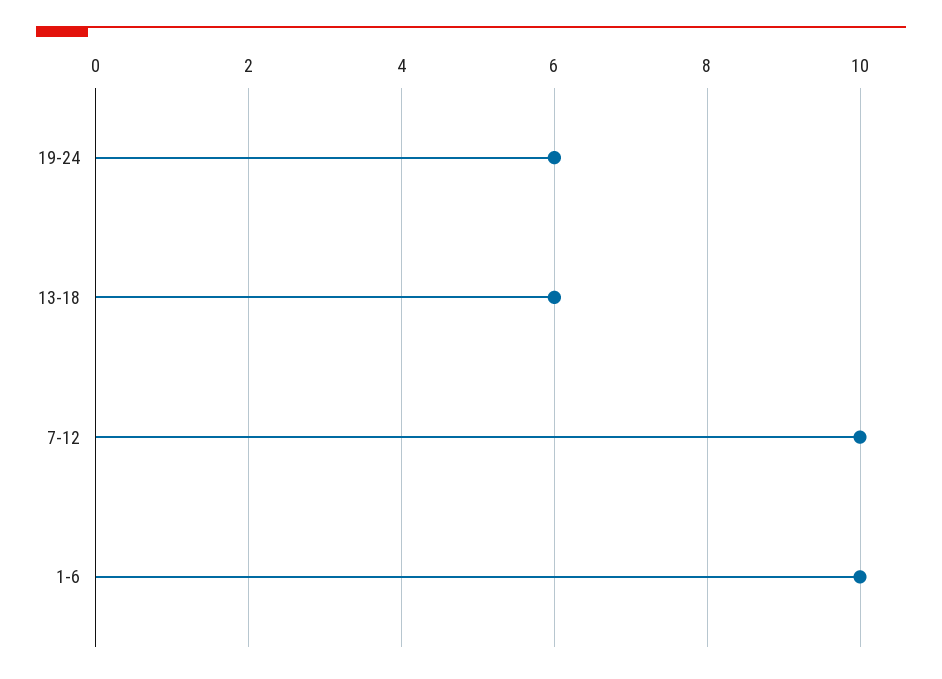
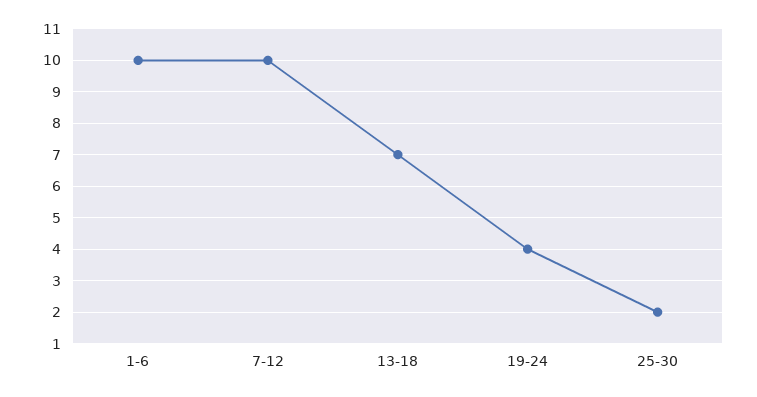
19-24: 6 -> 4
13-18: 6 -> 7
25-30: none -> 2

